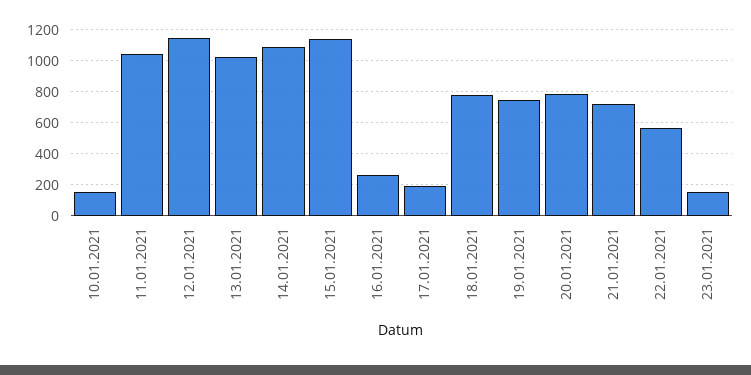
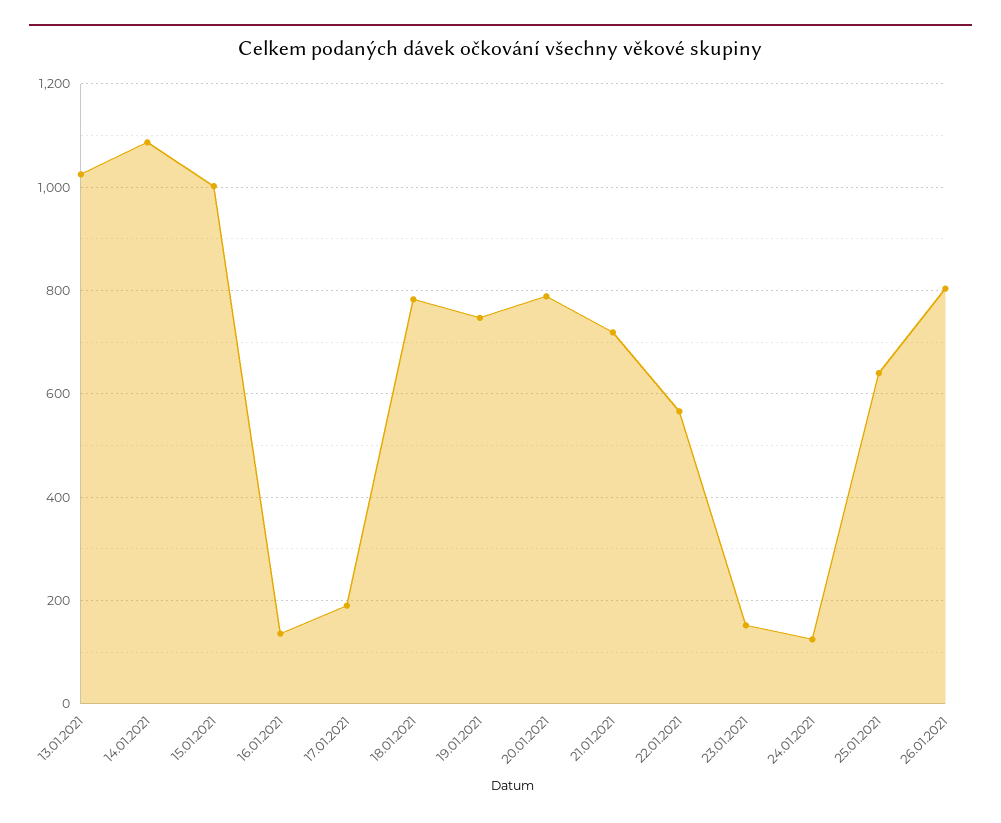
10.01.2021: 150 -> none
11.01.2021: 1050 -> none
12.01.2021: 1150 -> none
15.01.2021: 1150 -> 1000
16.01.2021: 250 -> 140
24.01.2021: none -> 120
25.01.2021: none -> 640
26.01.2021: none -> 800

